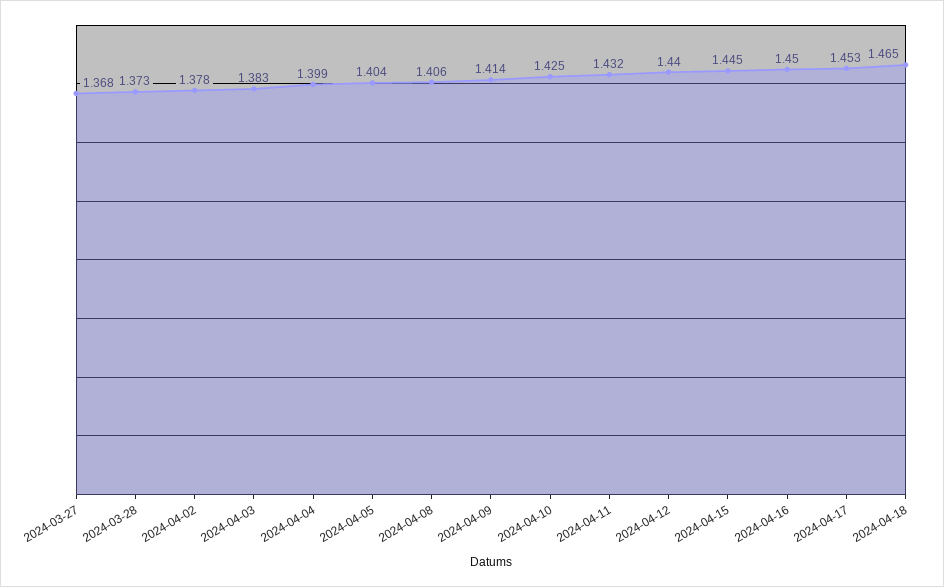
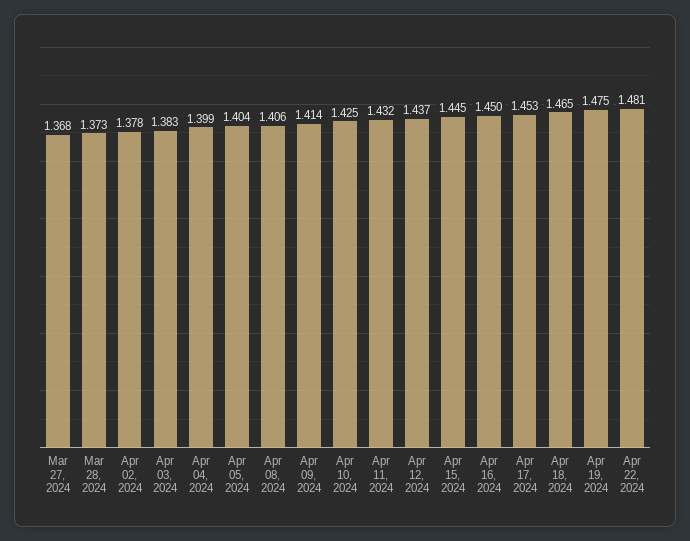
2024-04-12: 1.44 -> 1.437
Apr 19, 2024: none -> 1.475
Apr 22, 2024: none -> 1.481

